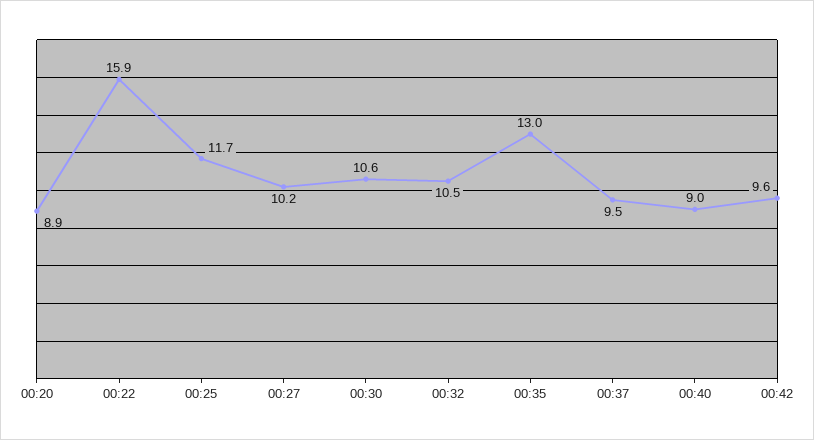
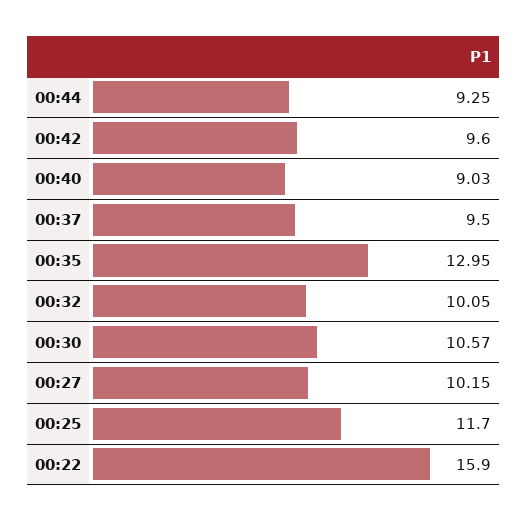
00:20: 8.9 -> none
00:32: 10.5 -> 10.05
00:44: none -> 9.25

